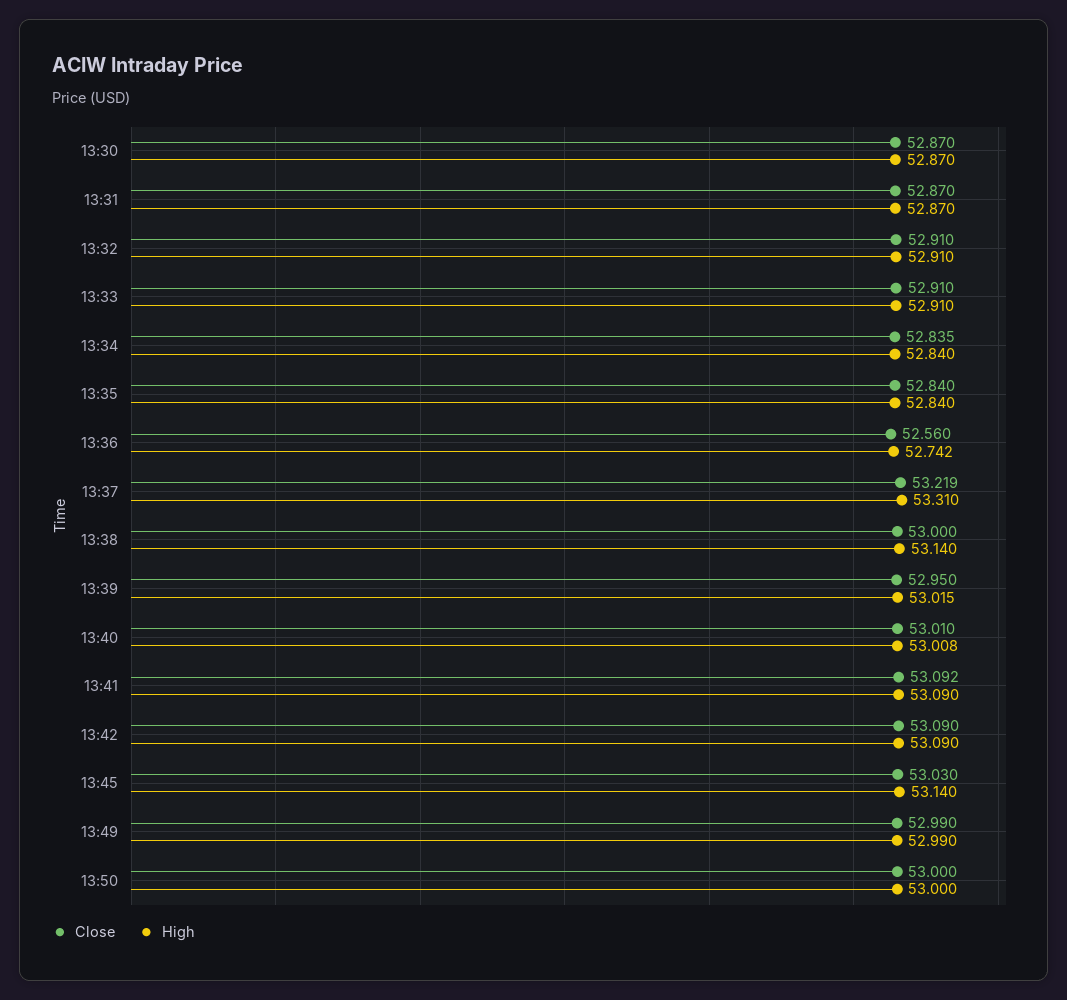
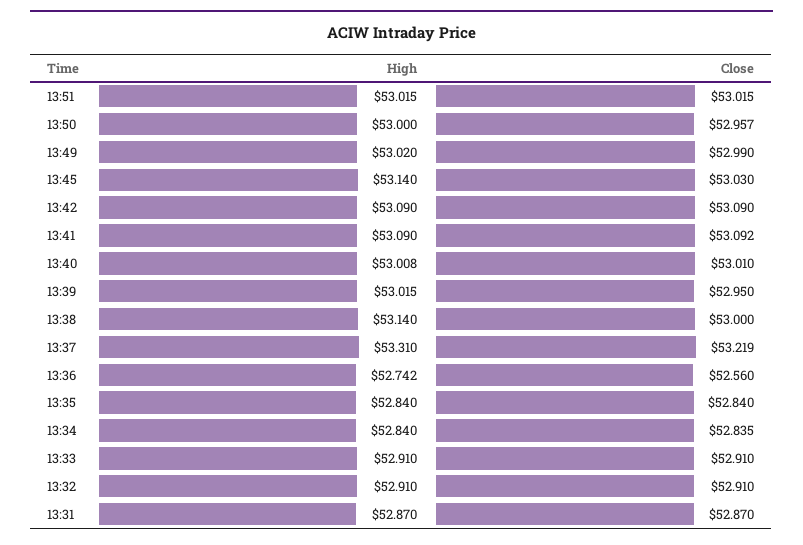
Close, 13:30: 52.87 -> none
High, 13:30: 52.87 -> none
High, 13:49: 52.99 -> 53.02
Close, 13:50: 53 -> 52.957
High, 13:51: none -> 53.015
Close, 13:51: none -> 53.015

